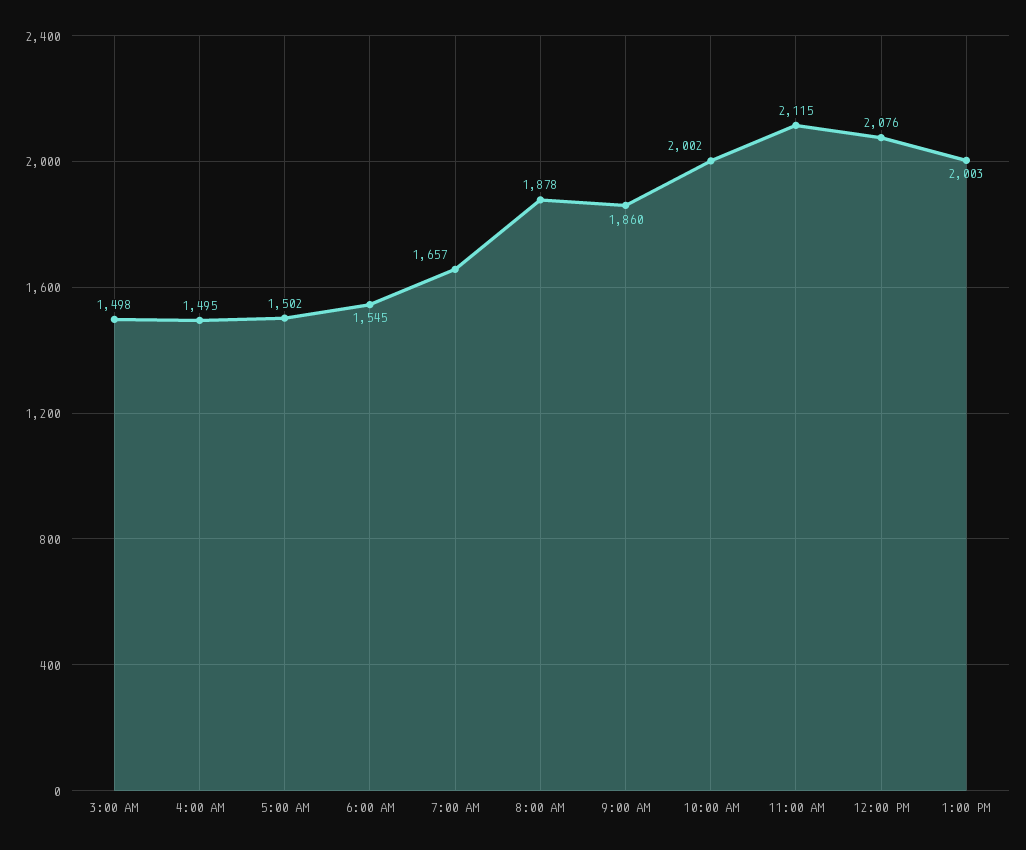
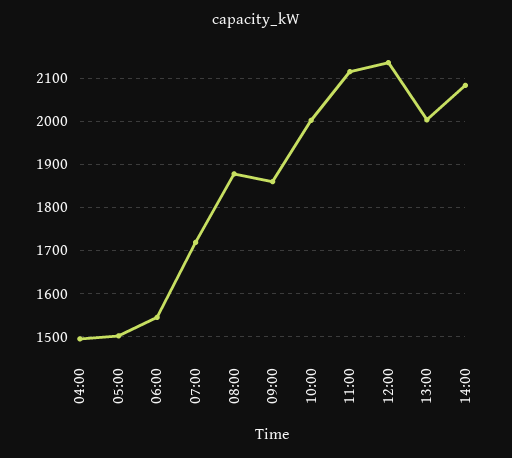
3:00 AM: 1498 -> none
7:00 AM: 1657 -> 1720
12:00 PM: 2076 -> 2140
14:00: none -> 2080

